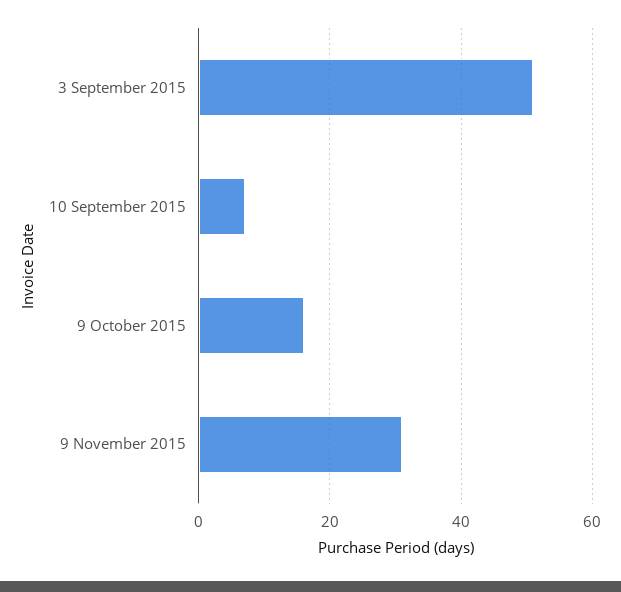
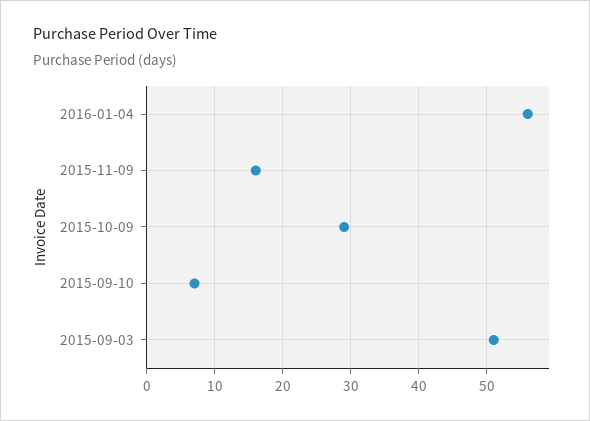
9 October 2015: 15 -> 29
9 November 2015: 30 -> 16
2016-01-04: none -> 56

